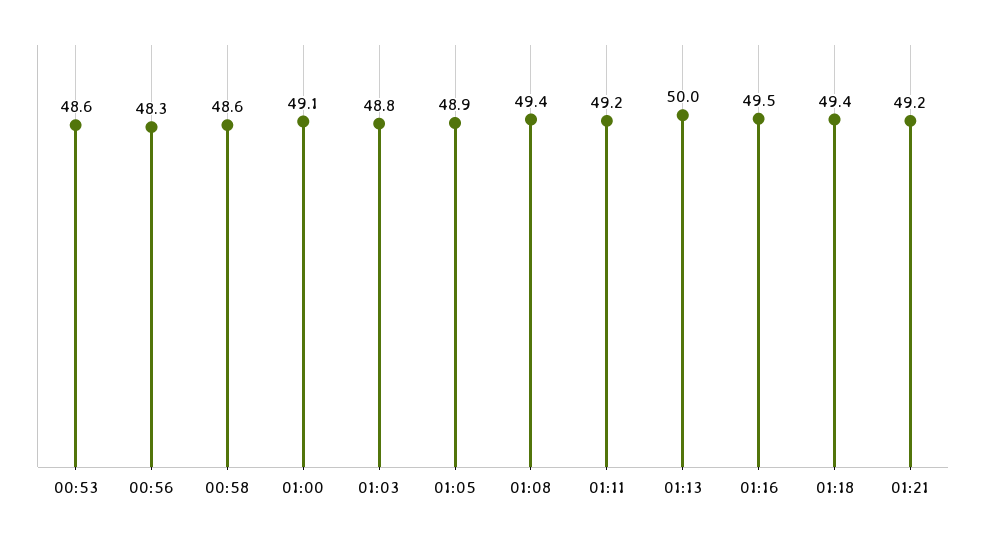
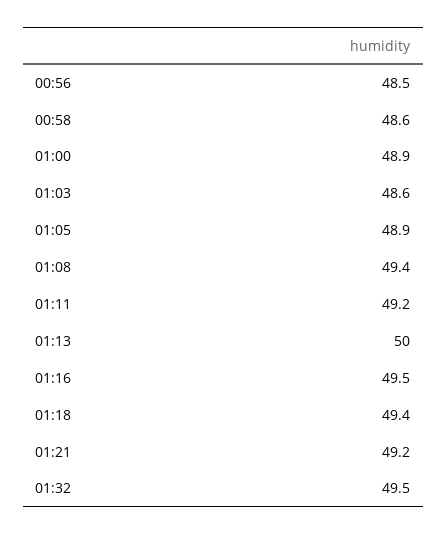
00:53: 48.6 -> none
00:56: 48.3 -> 48.5
01:00: 49.1 -> 48.9
01:03: 48.8 -> 48.6
01:32: none -> 49.5

